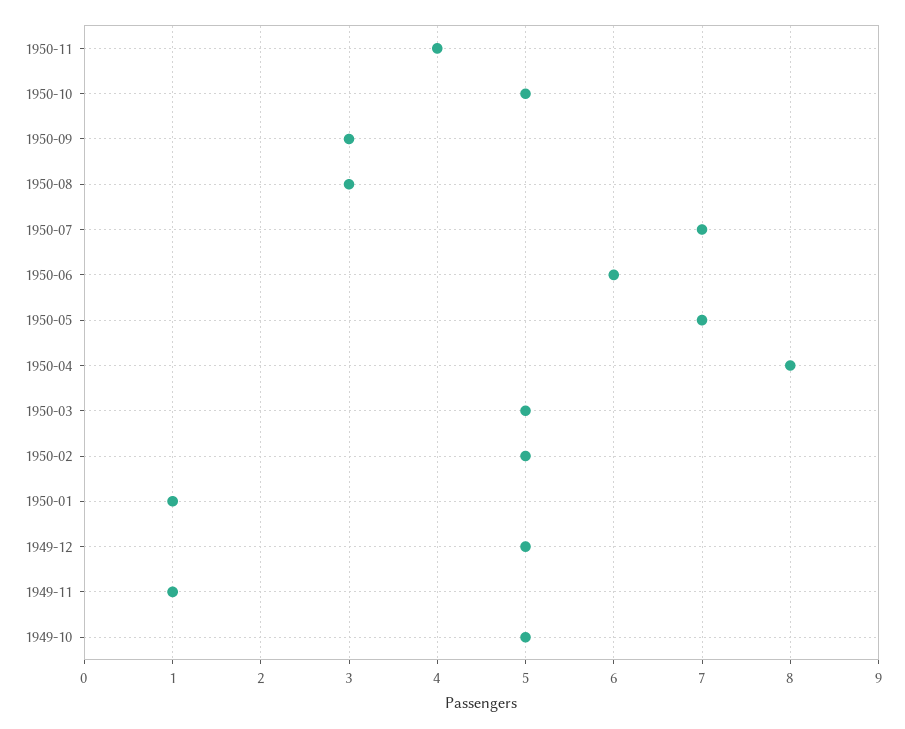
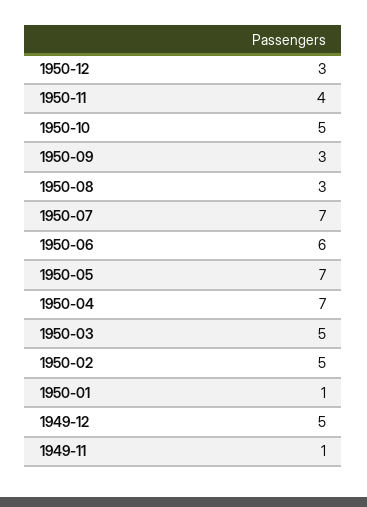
1950-04: 8 -> 7
1949-10: 5 -> none
1950-12: none -> 3

